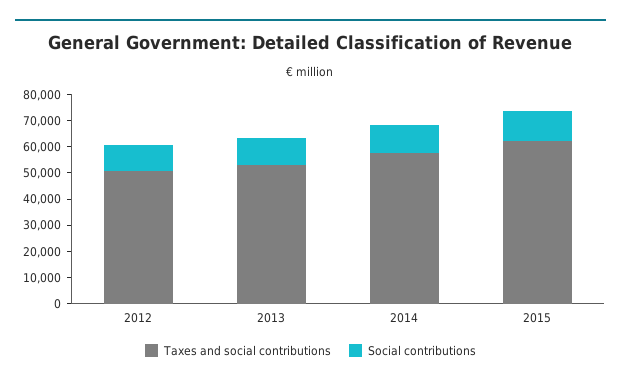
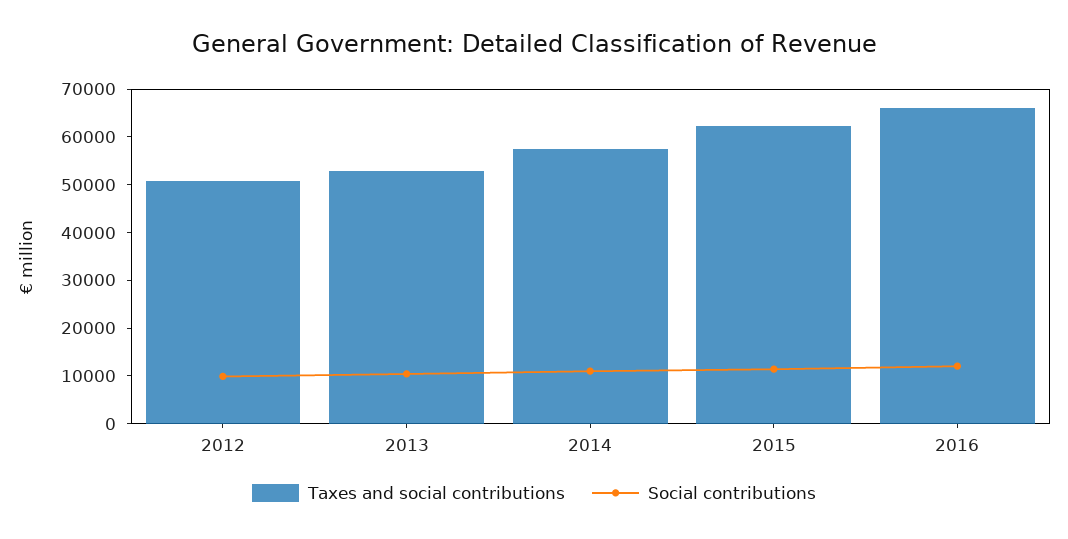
Taxes and social contributions, 2016: none -> 66000
Social contributions, 2016: none -> 12000

